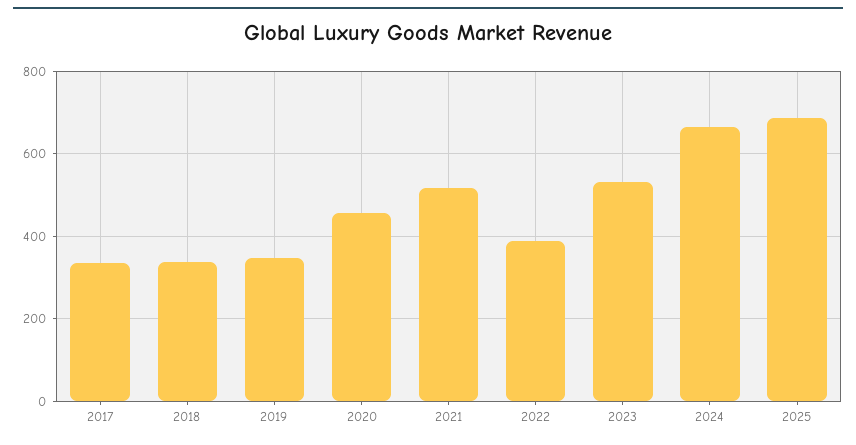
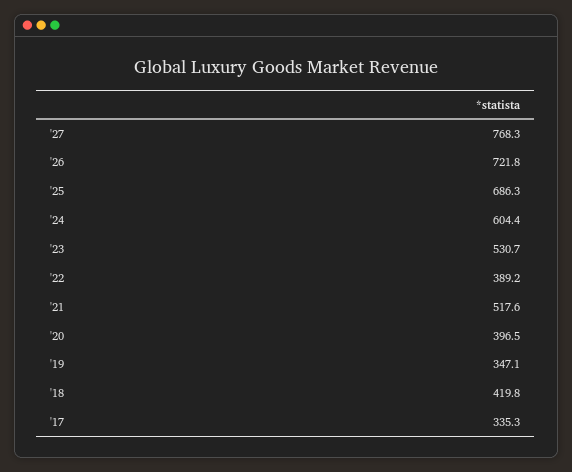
2018: 340 -> 419.8
2020: 460 -> 396.5
2024: 660 -> 604.4
'27: none -> 768.3
'26: none -> 721.8

